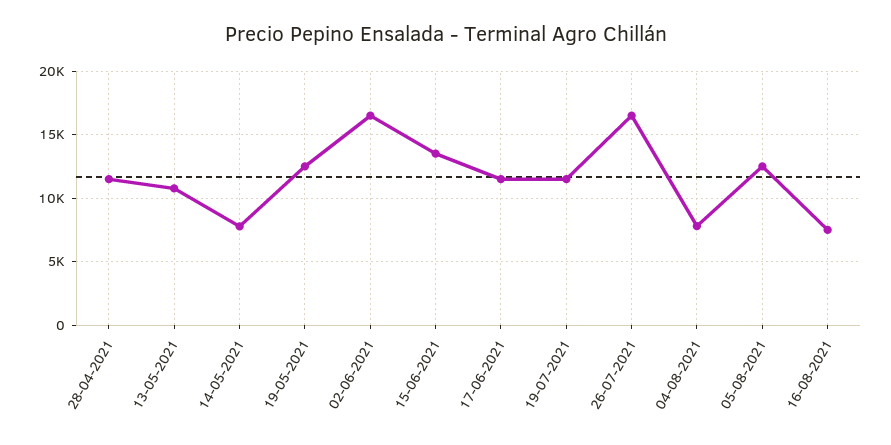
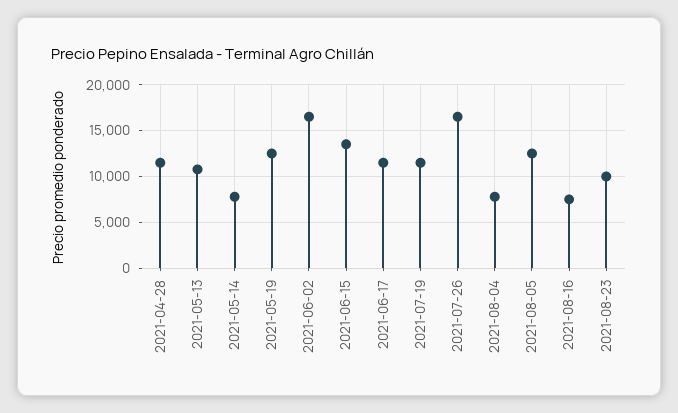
2021-08-23: none -> 10000

